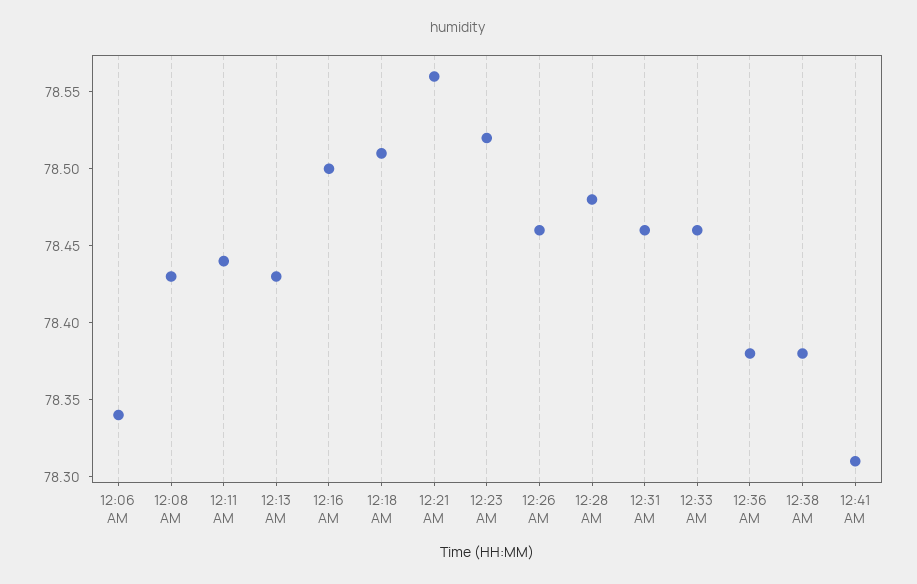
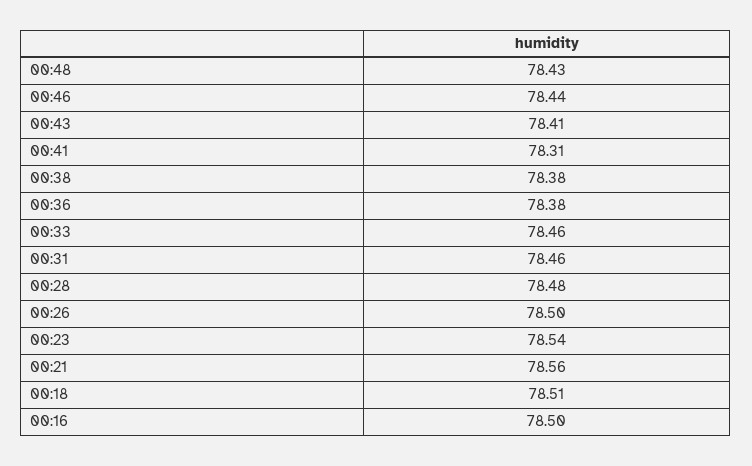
12:06 AM: 78.34 -> none
12:08 AM: 78.43 -> none
12:11 AM: 78.44 -> none
12:13 AM: 78.43 -> none
12:23 AM: 78.52 -> 78.54
12:26 AM: 78.46 -> 78.5
00:48: none -> 78.43
00:46: none -> 78.44
00:43: none -> 78.41

